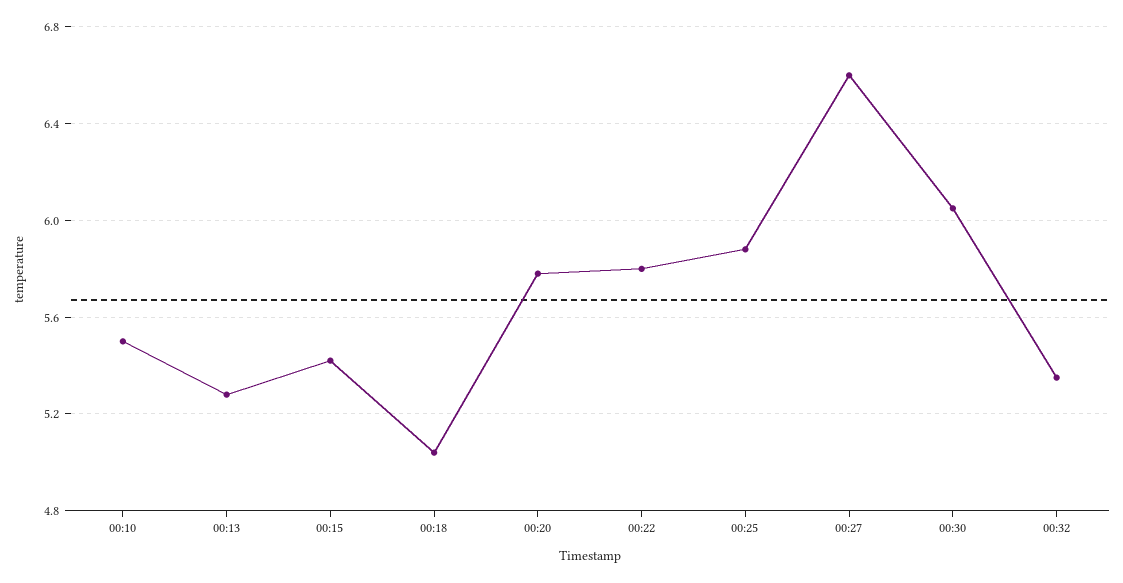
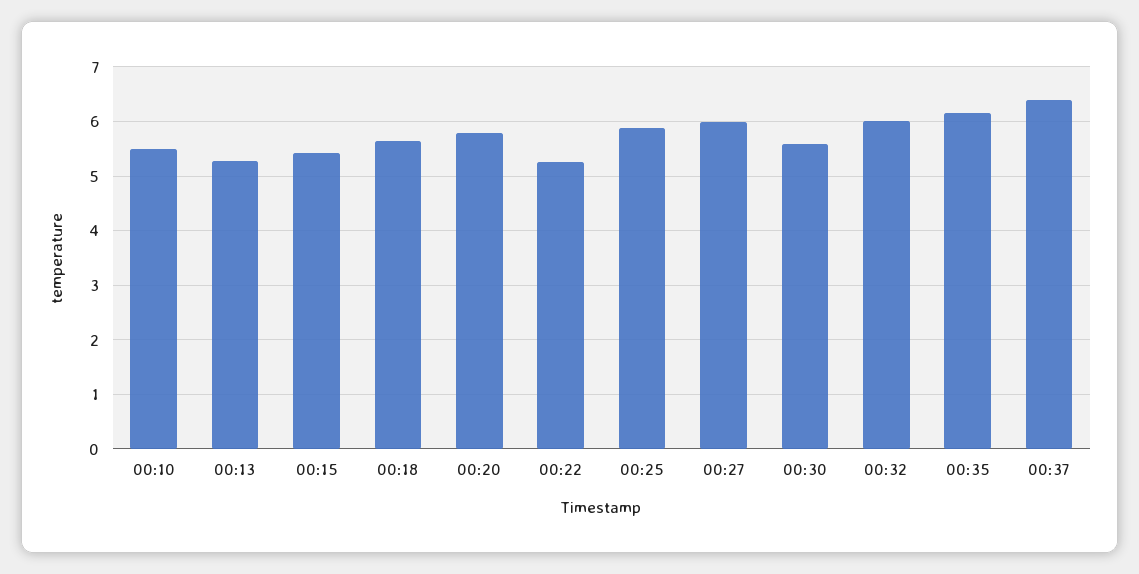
00:18: 5.05 -> 5.6
00:22: 5.8 -> 5.2
00:27: 6.6 -> 6
00:30: 6.05 -> 5.6
00:32: 5.35 -> 6
00:35: none -> 6.2
00:37: none -> 6.4

